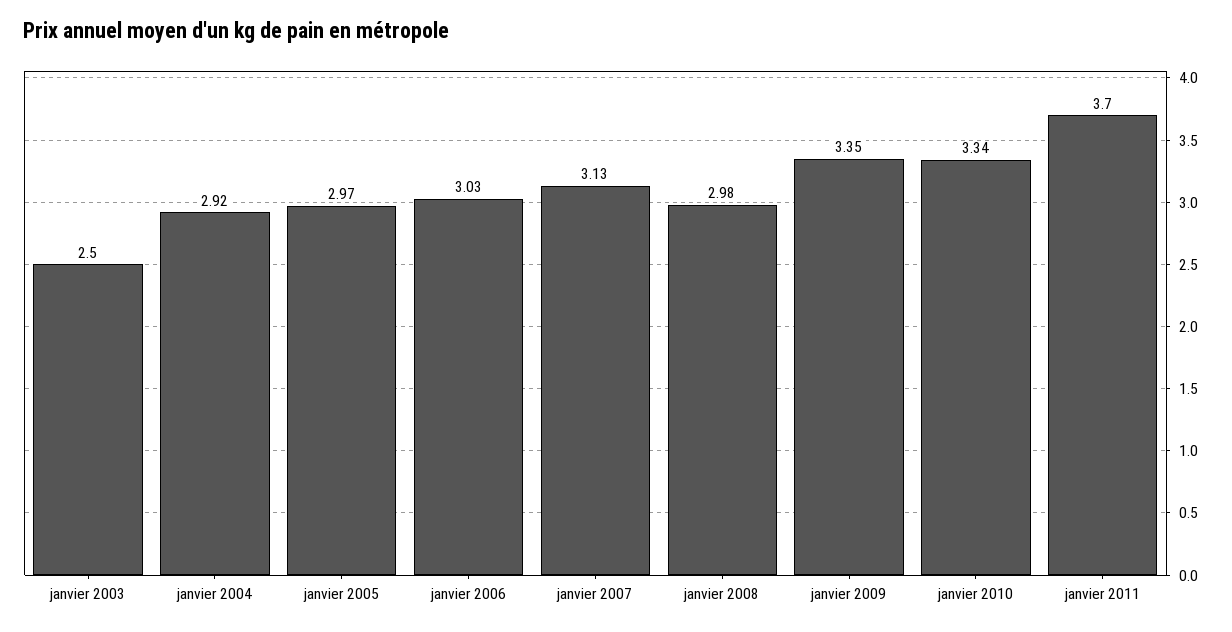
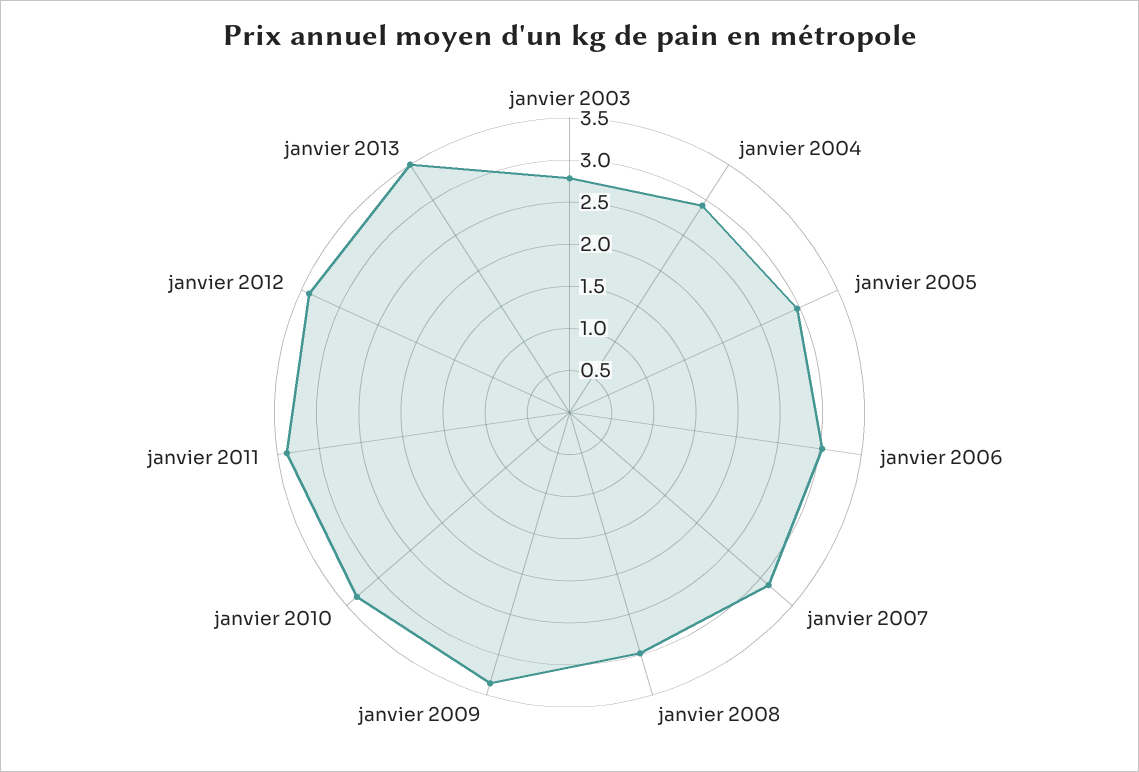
janvier 2003: 2.5 -> 2.8
janvier 2011: 3.7 -> 3.4
janvier 2012: none -> 3.4
janvier 2013: none -> 3.5

